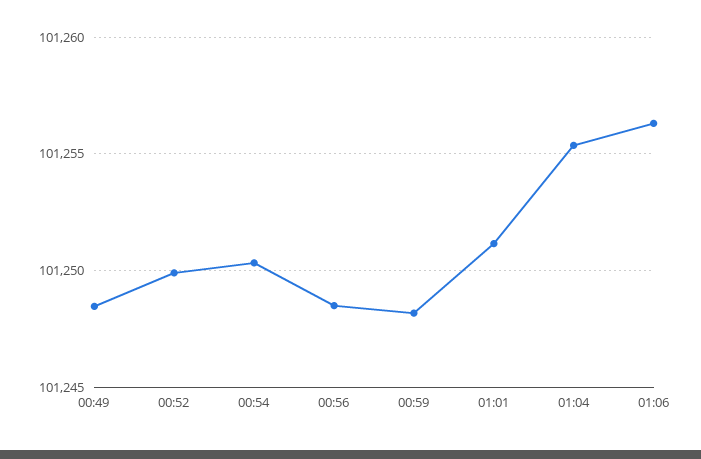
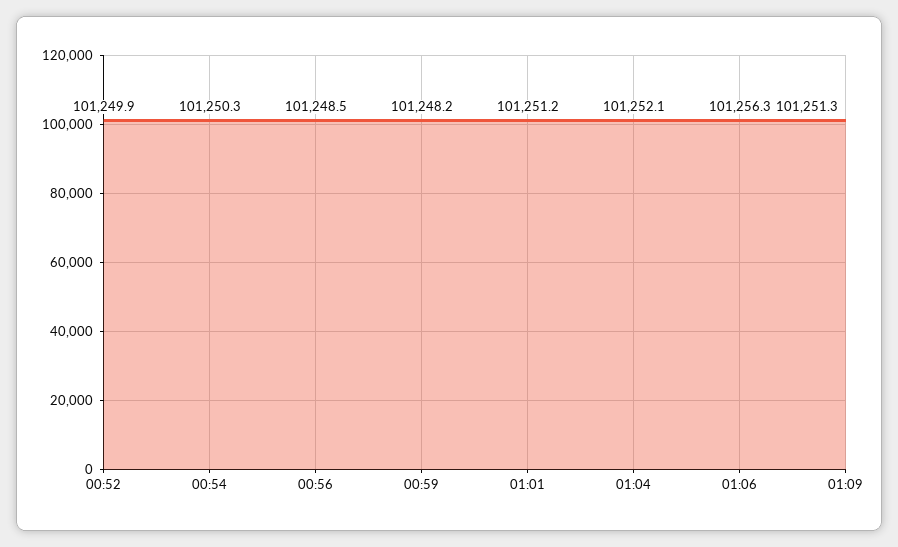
00:49: 101248.5 -> none
01:04: 101255.5 -> 101252.1
01:09: none -> 101251.3

